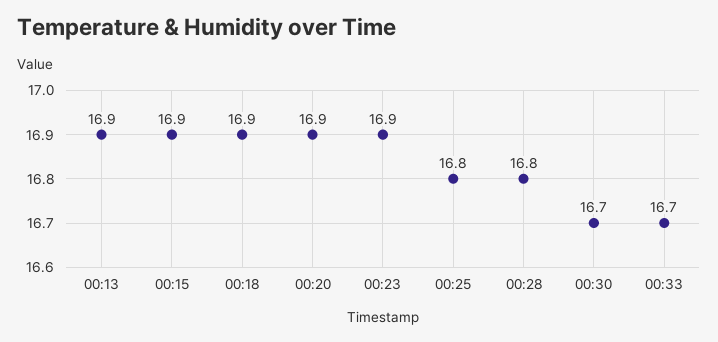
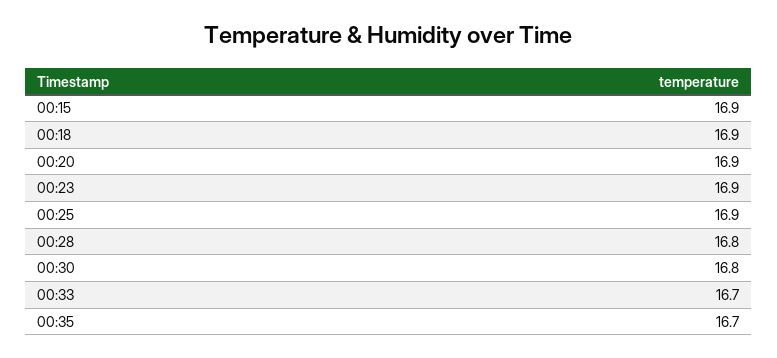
00:13: 16.9 -> none
00:25: 16.8 -> 16.9
00:30: 16.7 -> 16.8
00:35: none -> 16.7

